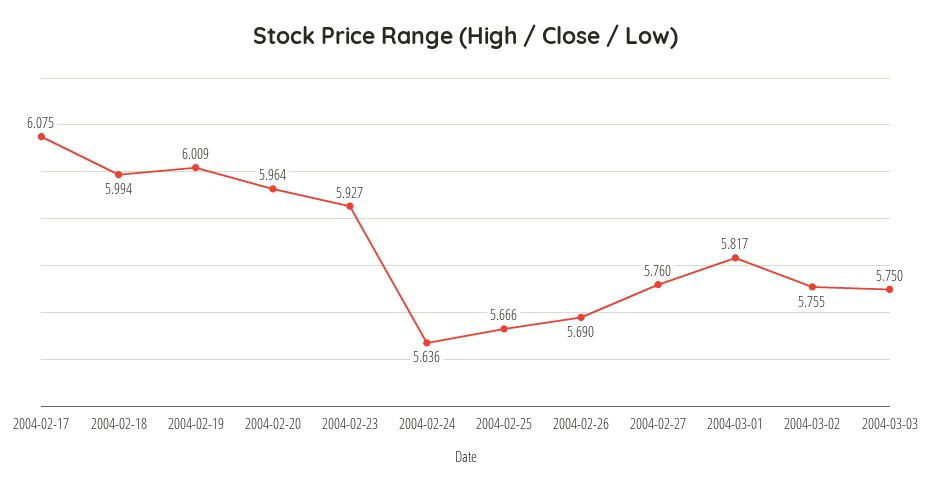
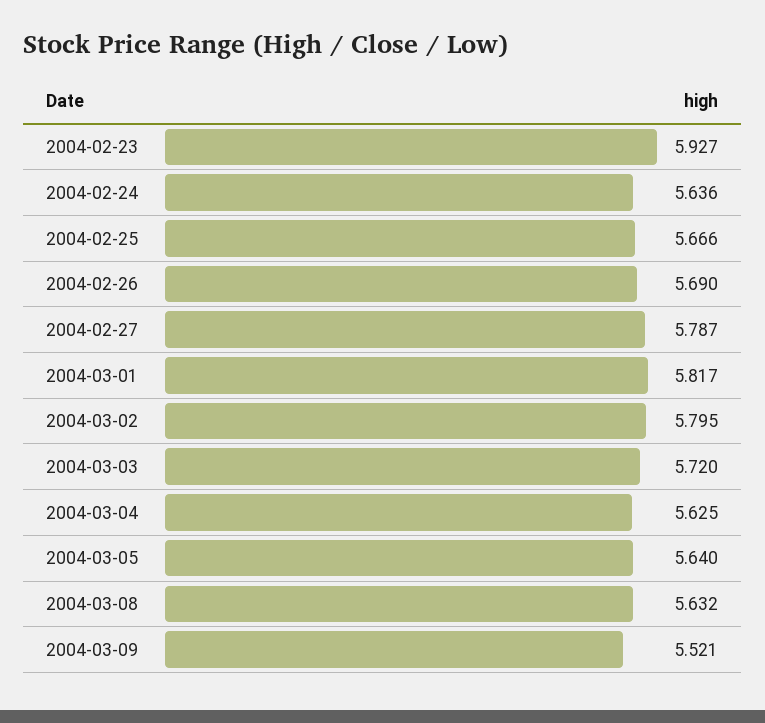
2004-02-17: 6.075 -> none
2004-02-18: 5.994 -> none
2004-02-19: 6.009 -> none
2004-02-20: 5.964 -> none
2004-02-27: 5.76 -> 5.787
2004-03-02: 5.755 -> 5.795
2004-03-03: 5.75 -> 5.72
2004-03-04: none -> 5.625
2004-03-05: none -> 5.64
2004-03-08: none -> 5.632
2004-03-09: none -> 5.521

